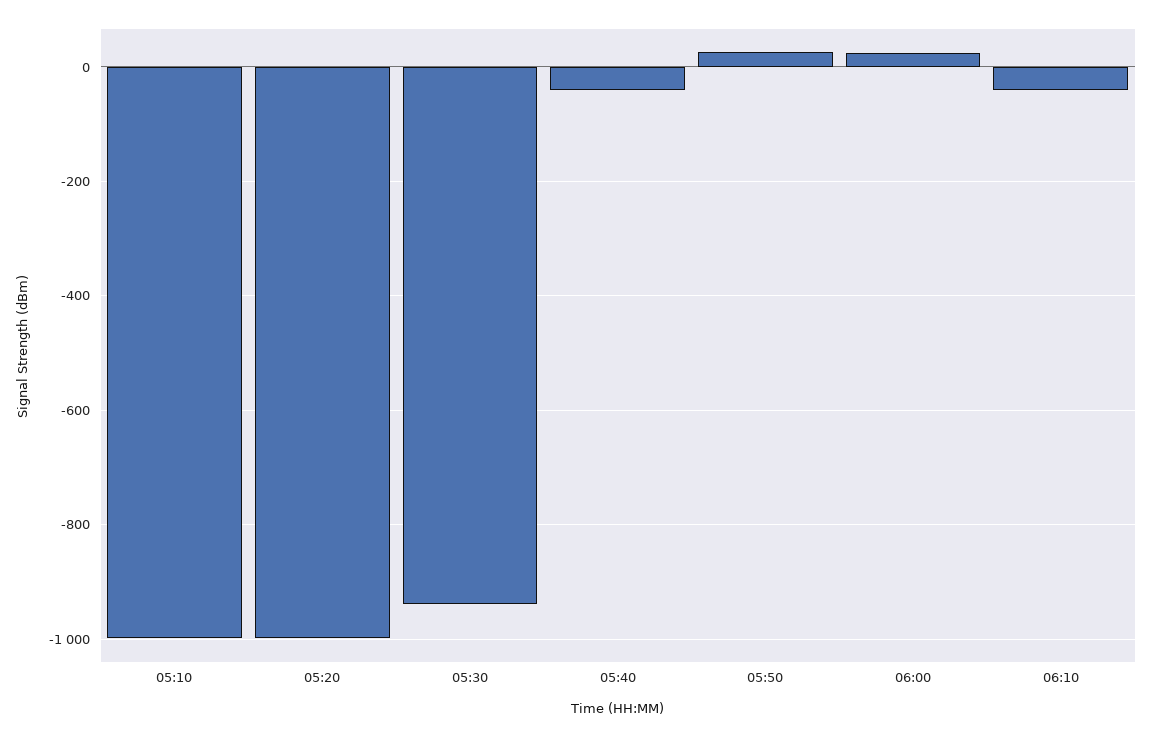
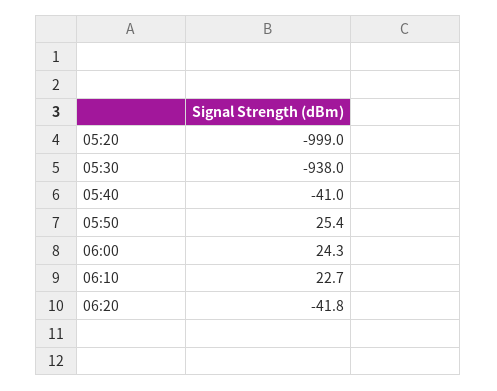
05:10: -1000 -> none
06:10: -40 -> 22.7
06:20: none -> -41.8

